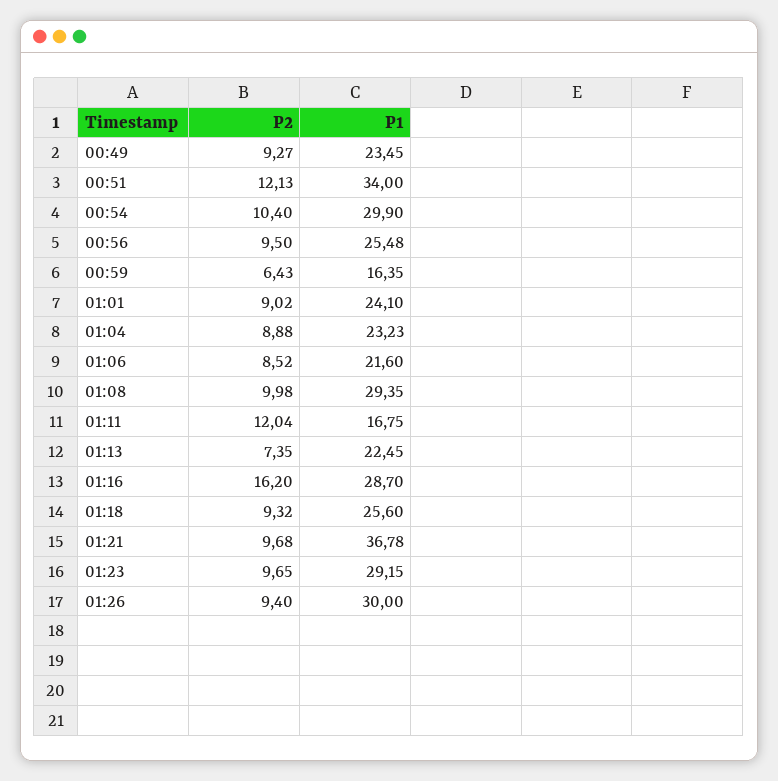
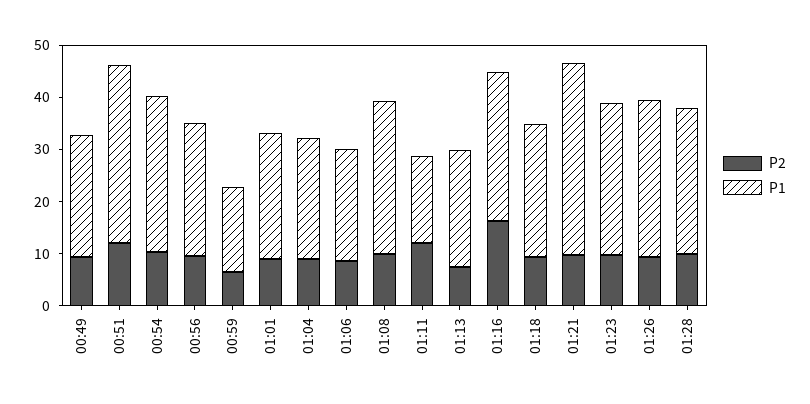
P2, 01:28: none -> 10
P1, 01:28: none -> 28

